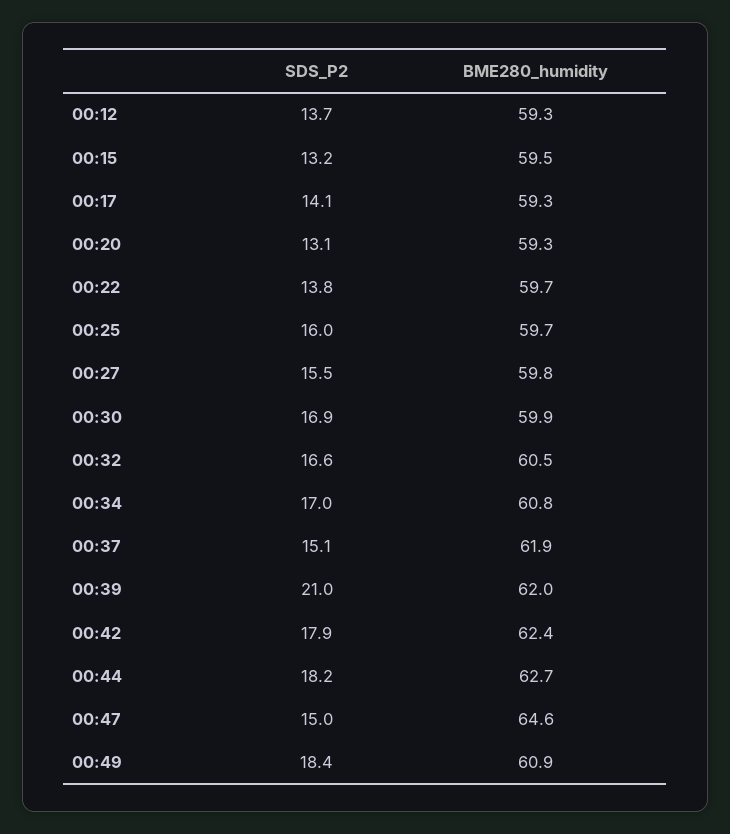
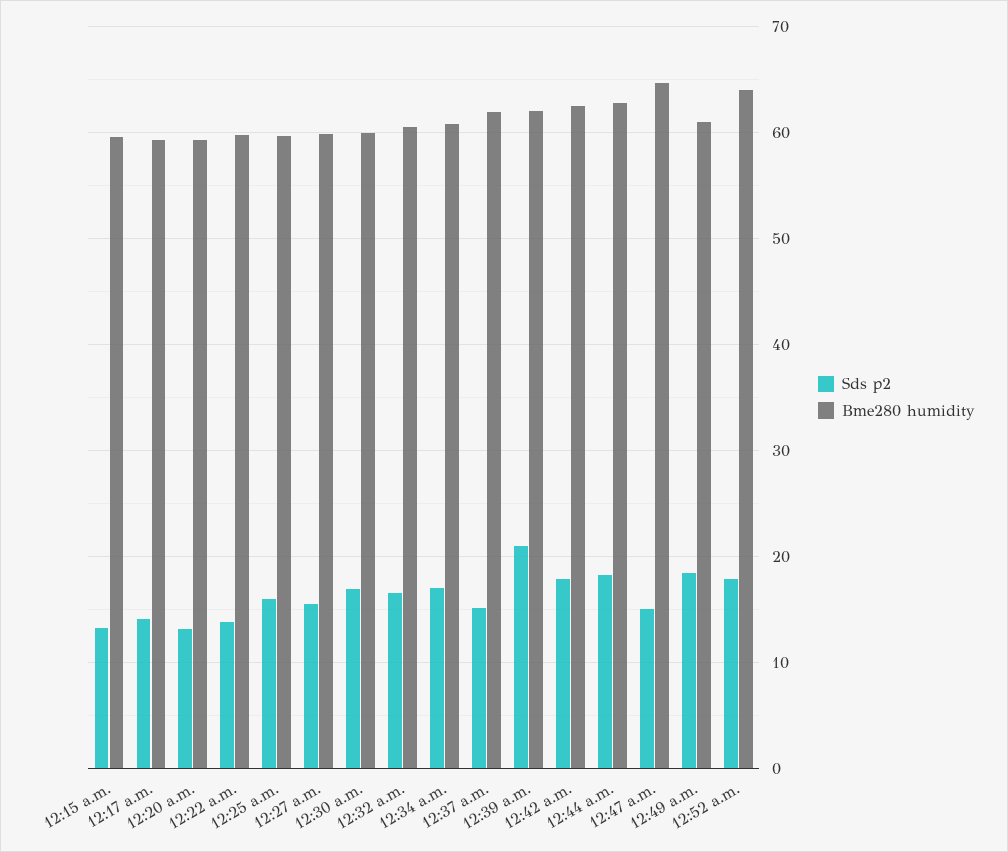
SDS_P2, 00:12: 13.7 -> none
BME280_humidity, 00:12: 59.3 -> none
SDS_P2, 12:52 a.m.: none -> 18
BME280_humidity, 12:52 a.m.: none -> 64

